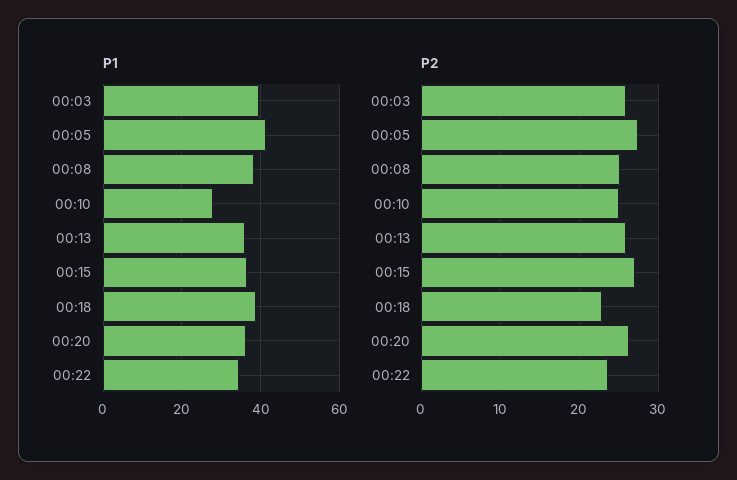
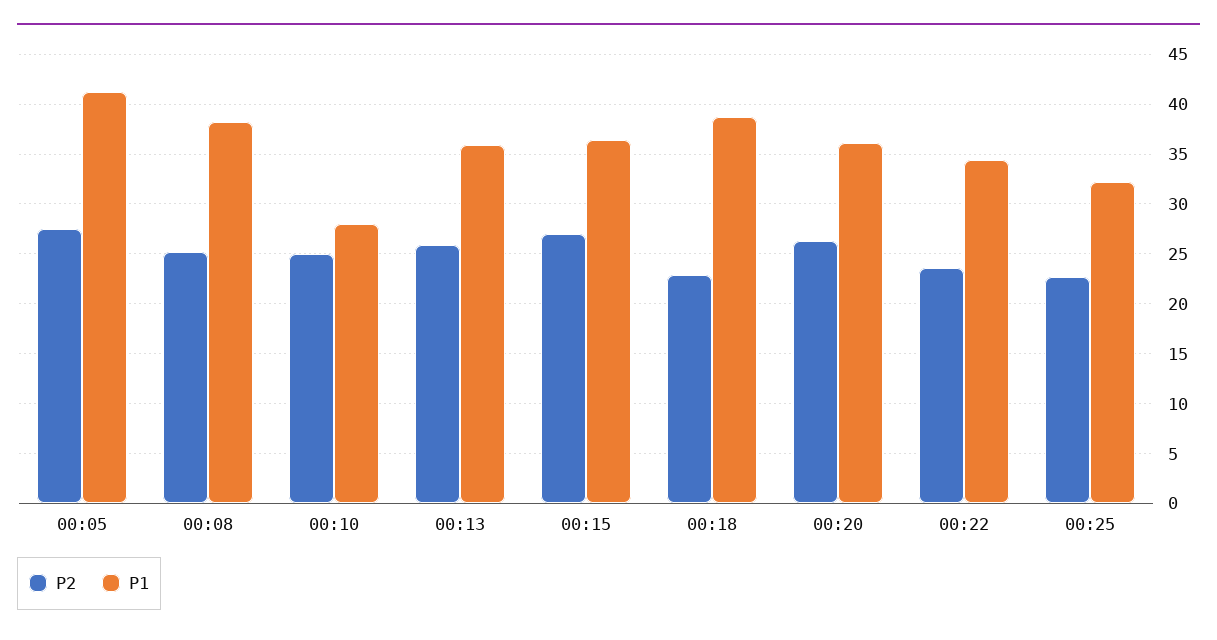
P1, 00:03: 40 -> none
P2, 00:03: 26 -> none
P2, 00:25: none -> 23
P1, 00:25: none -> 32

